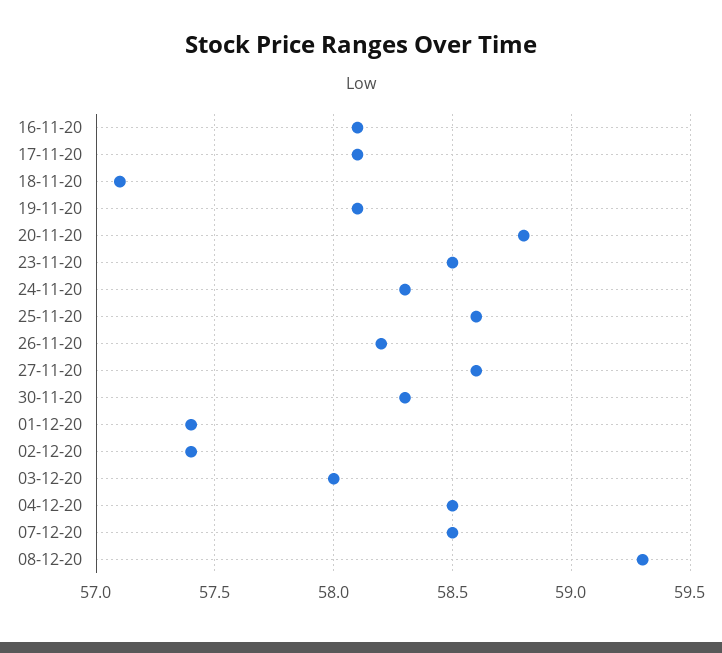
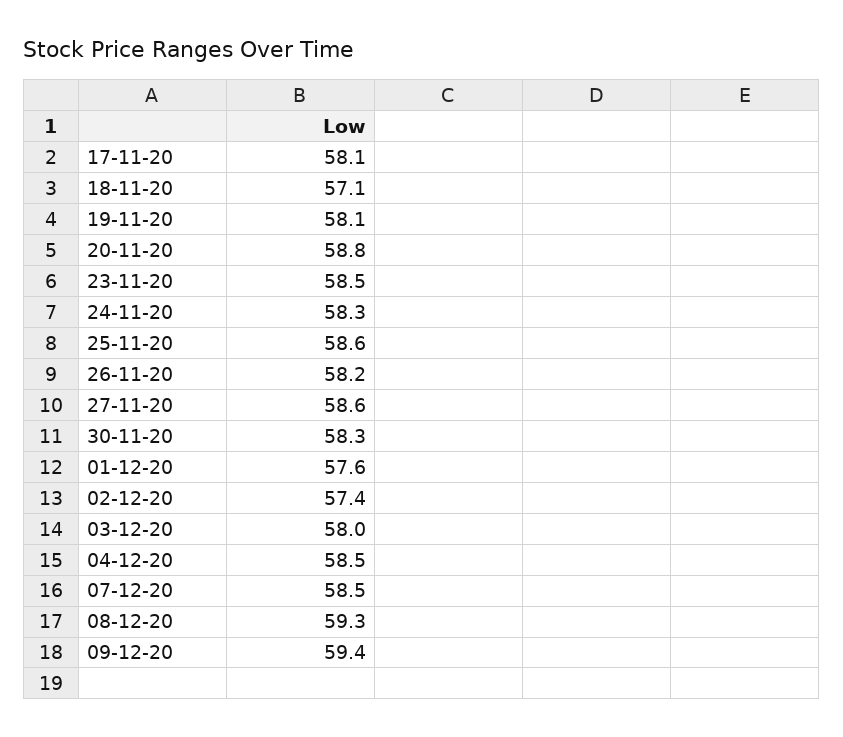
16-11-20: 58.1 -> none
01-12-20: 57.4 -> 57.6
09-12-20: none -> 59.4

